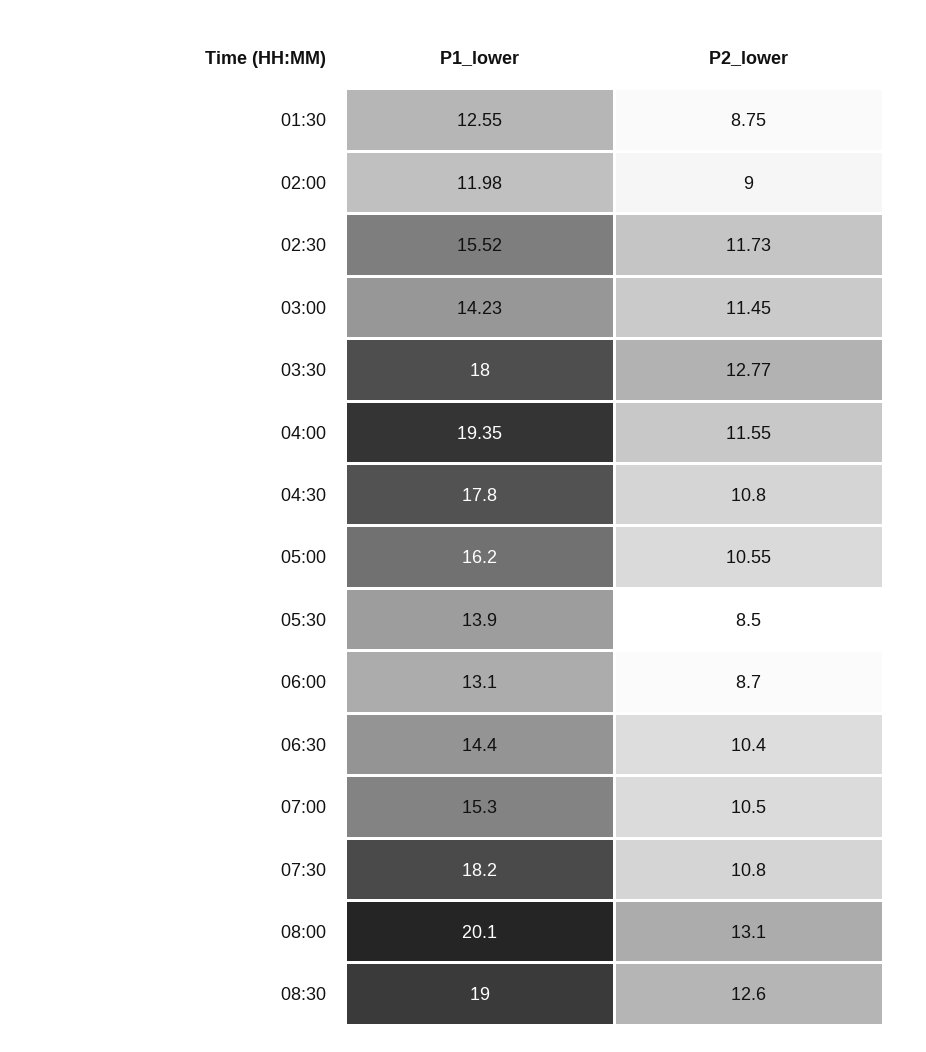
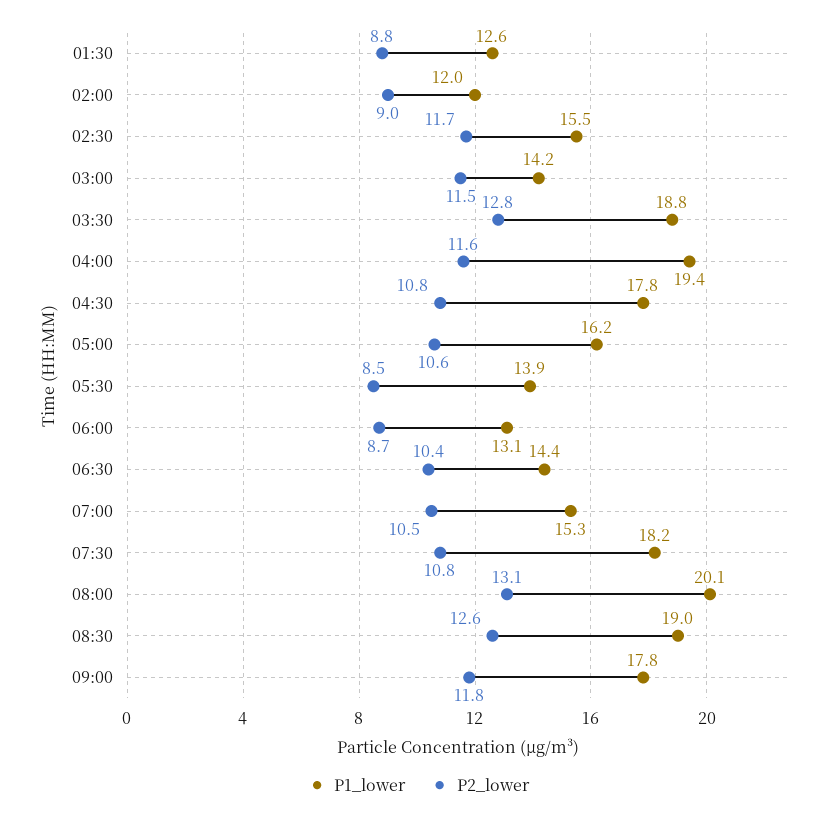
P1_lower, 03:30: 18 -> 18.8
P1_lower, 09:00: none -> 17.8
P2_lower, 09:00: none -> 11.8

